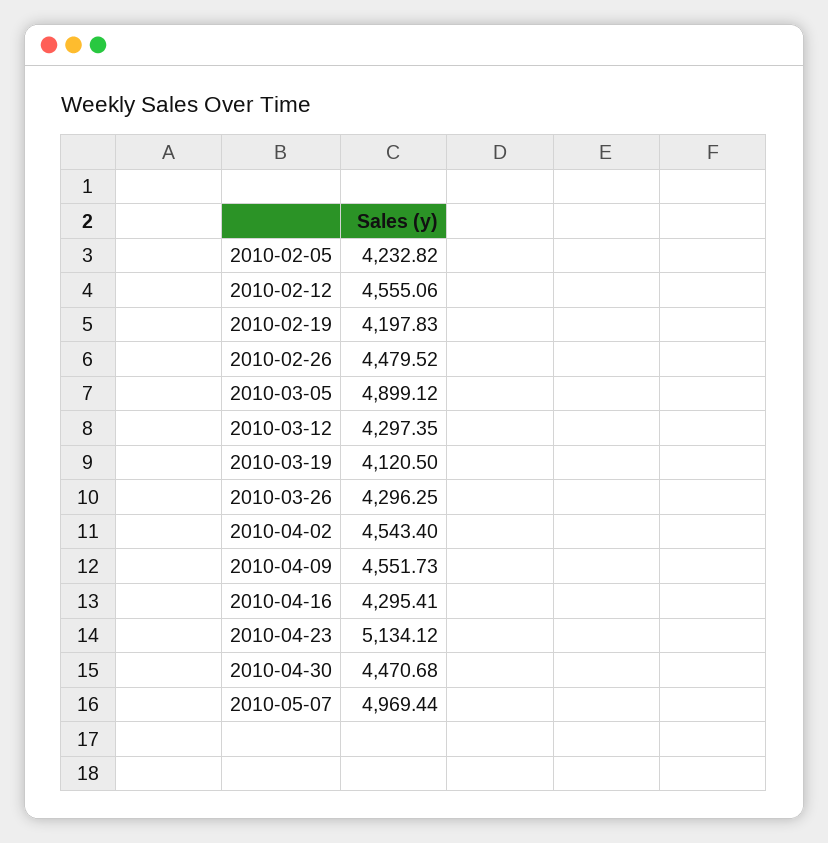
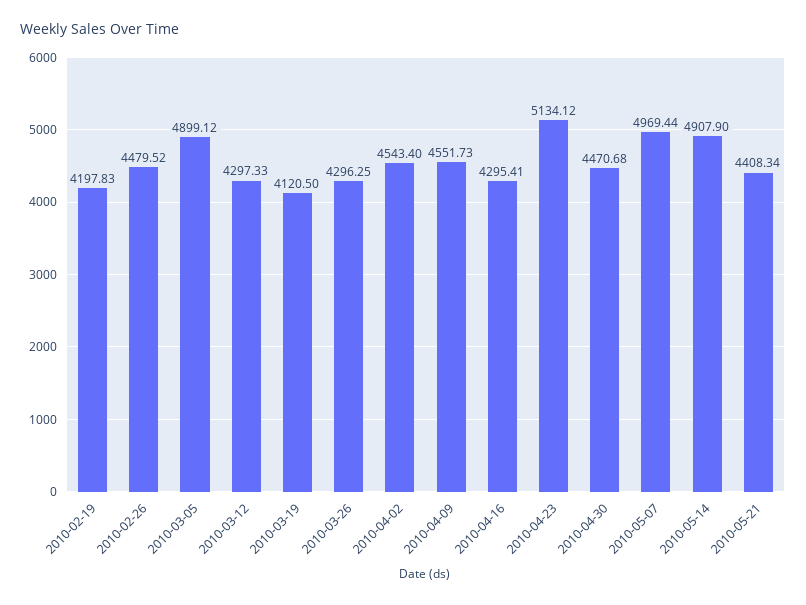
2010-02-05: 4232.82 -> none
2010-02-12: 4555.06 -> none
2010-03-12: 4297.35 -> 4297.33
2010-05-14: none -> 4907.9
2010-05-21: none -> 4408.34

